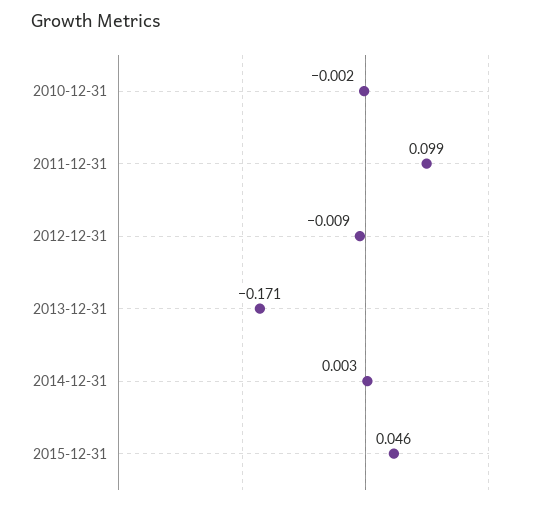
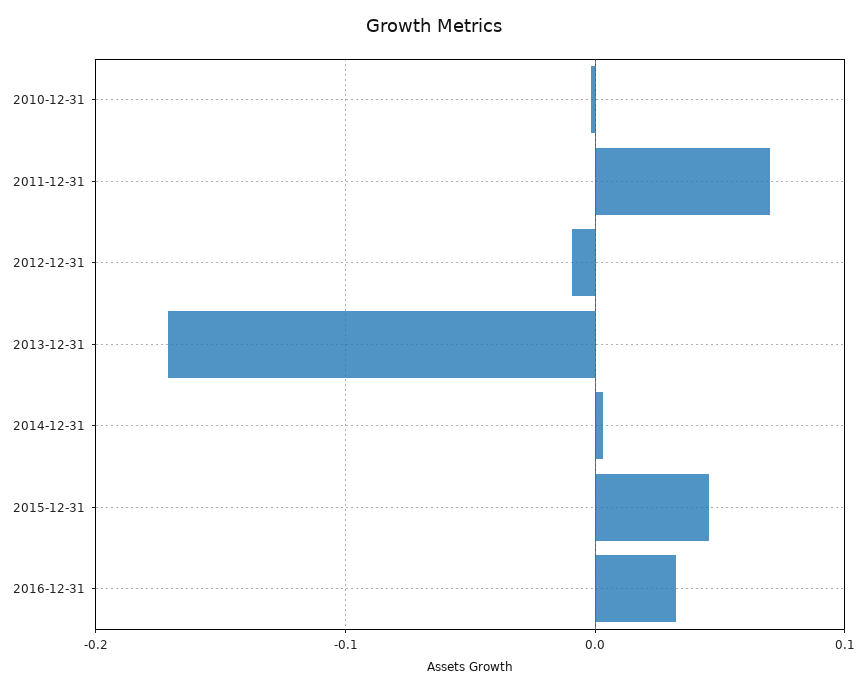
2011-12-31: 0.099 -> 0.07
2016-12-31: none -> 0.03

